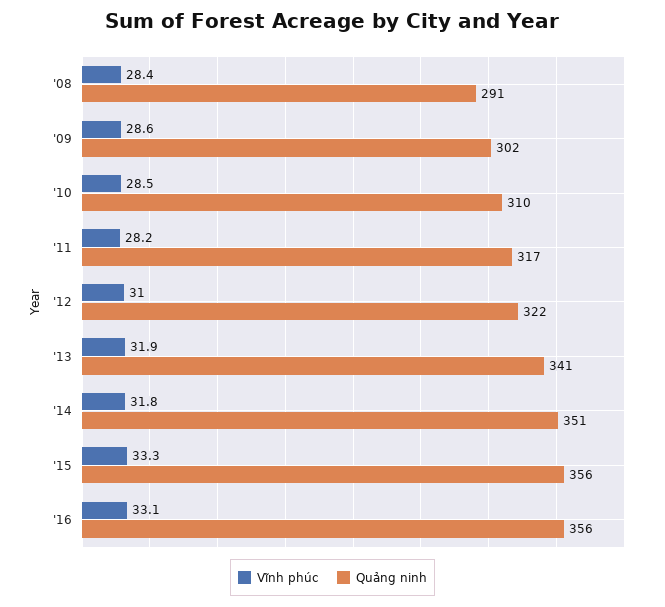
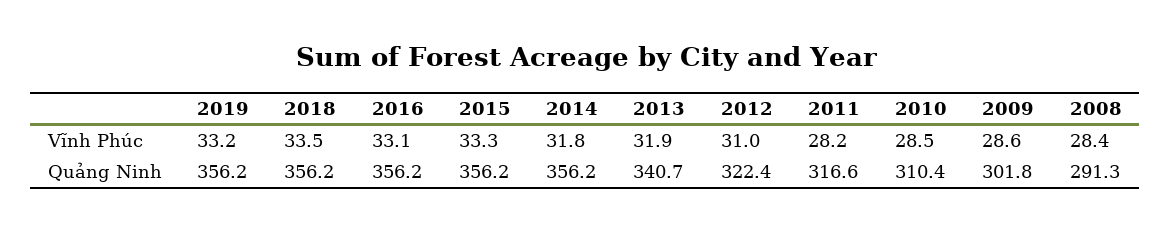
Quảng ninh, '14: 351 -> 356.2
Vĩnh phúc, 2019: none -> 33.2
Vĩnh phúc, 2018: none -> 33.5
Quảng ninh, 2019: none -> 356.2
Quảng ninh, 2018: none -> 356.2

